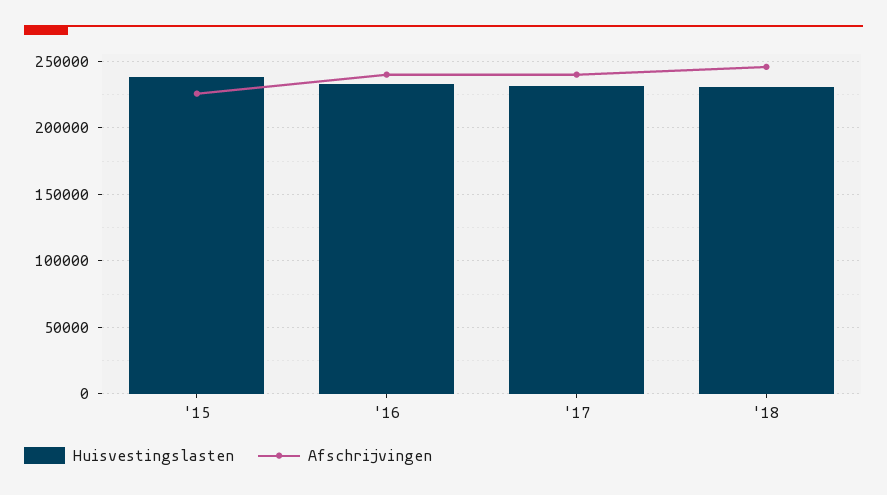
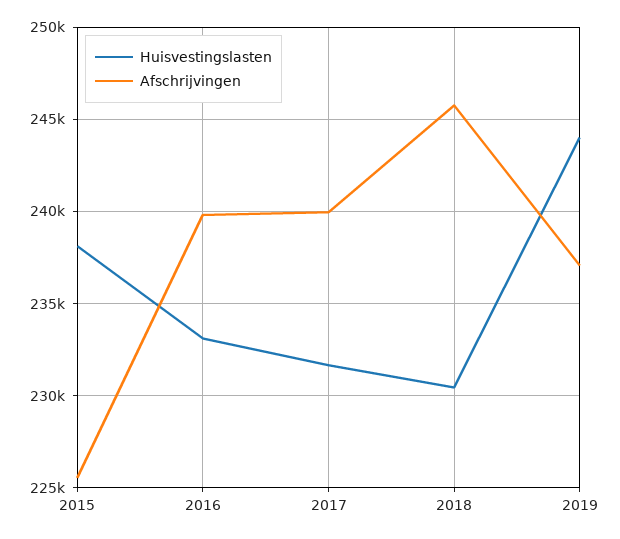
Huisvestingslasten, 2019: none -> 244000
Afschrijvingen, 2019: none -> 237000

